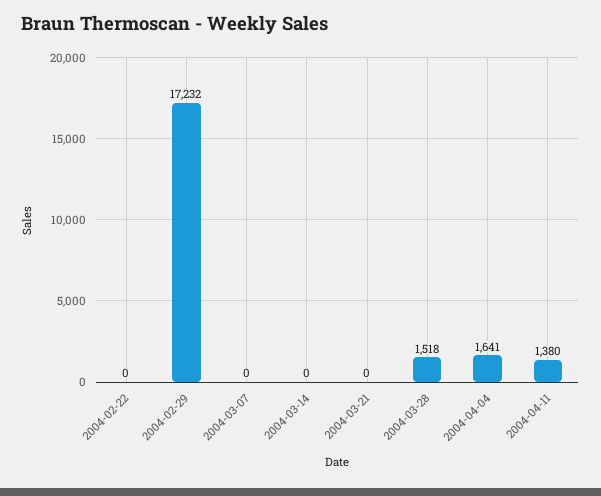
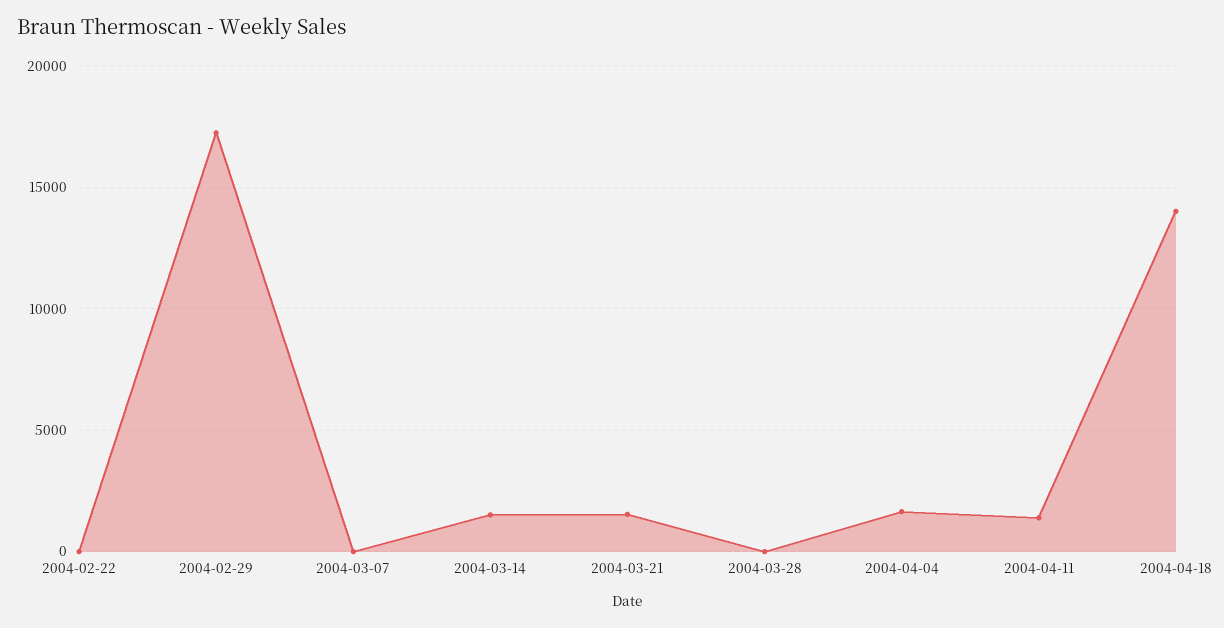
2004-03-14: 0 -> 1500
2004-03-21: 0 -> 1500
2004-03-28: 1518 -> 0
2004-04-18: none -> 14000

